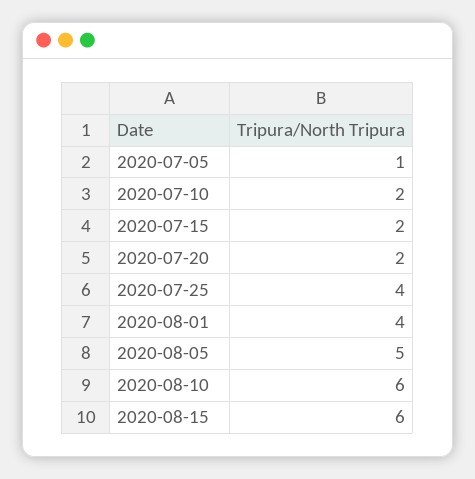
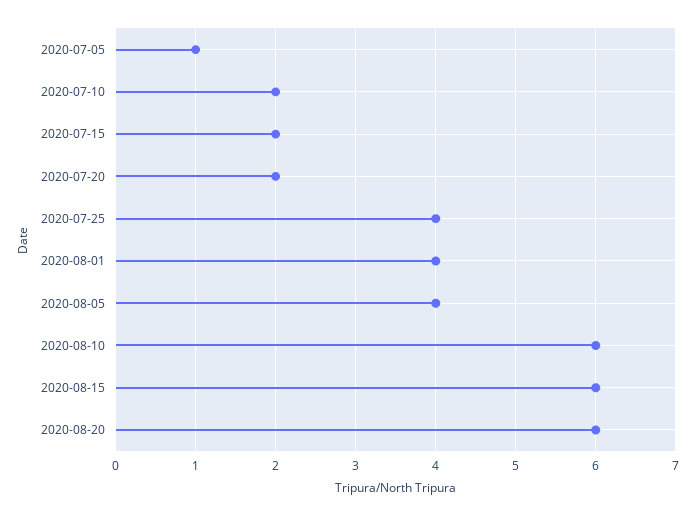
2020-08-05: 5 -> 4
2020-08-20: none -> 6

